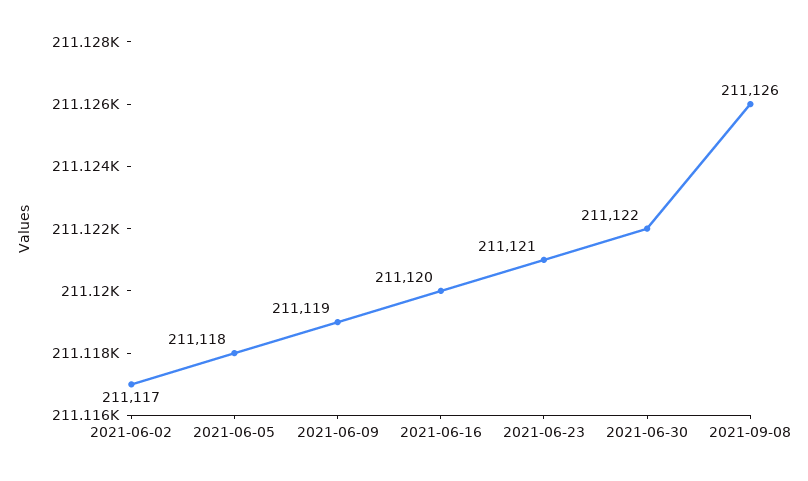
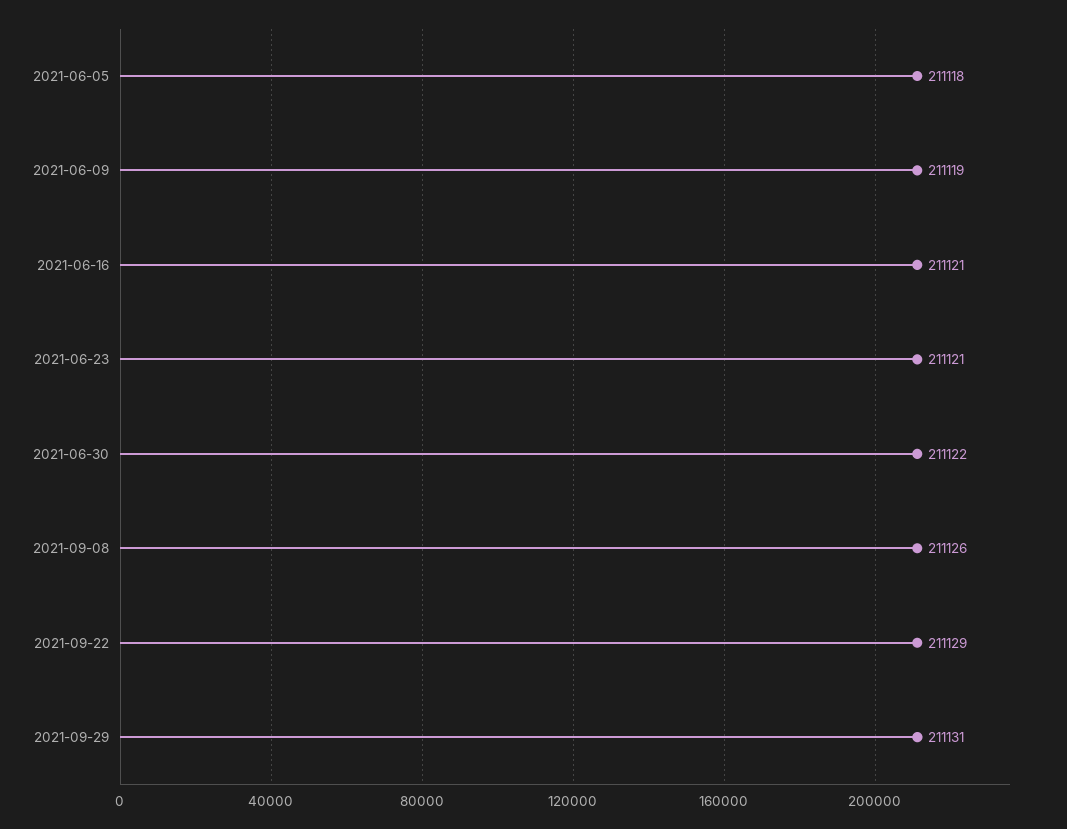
2021-06-02: 211117 -> none
2021-06-16: 211120 -> 211121
2021-09-22: none -> 211129
2021-09-29: none -> 211131

